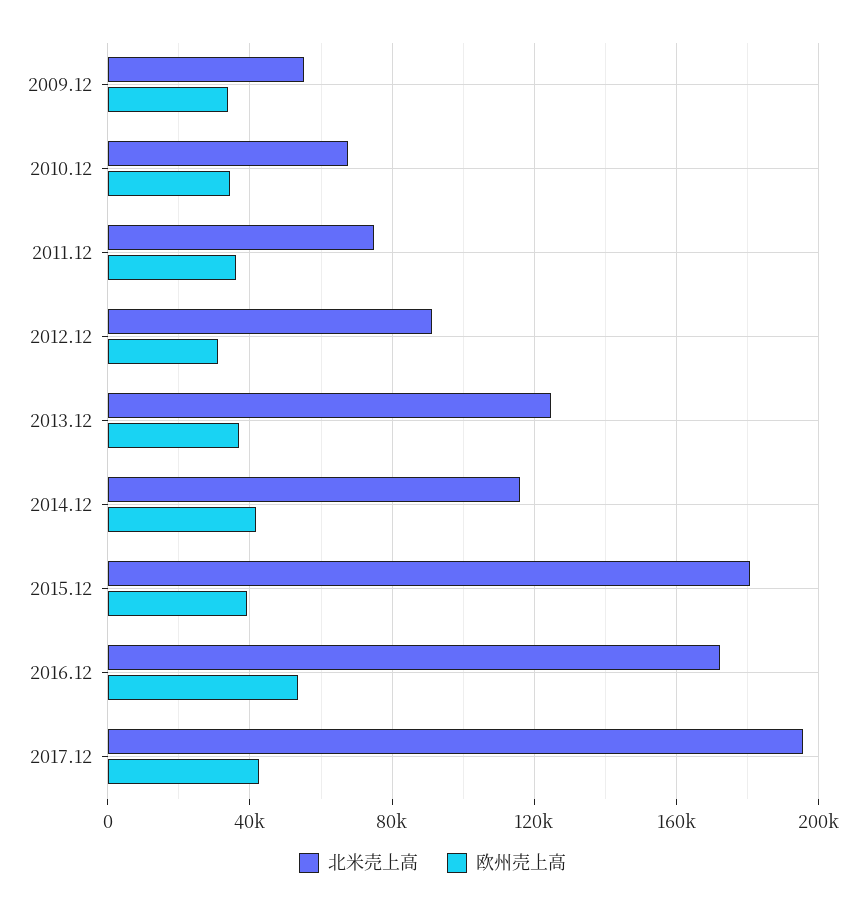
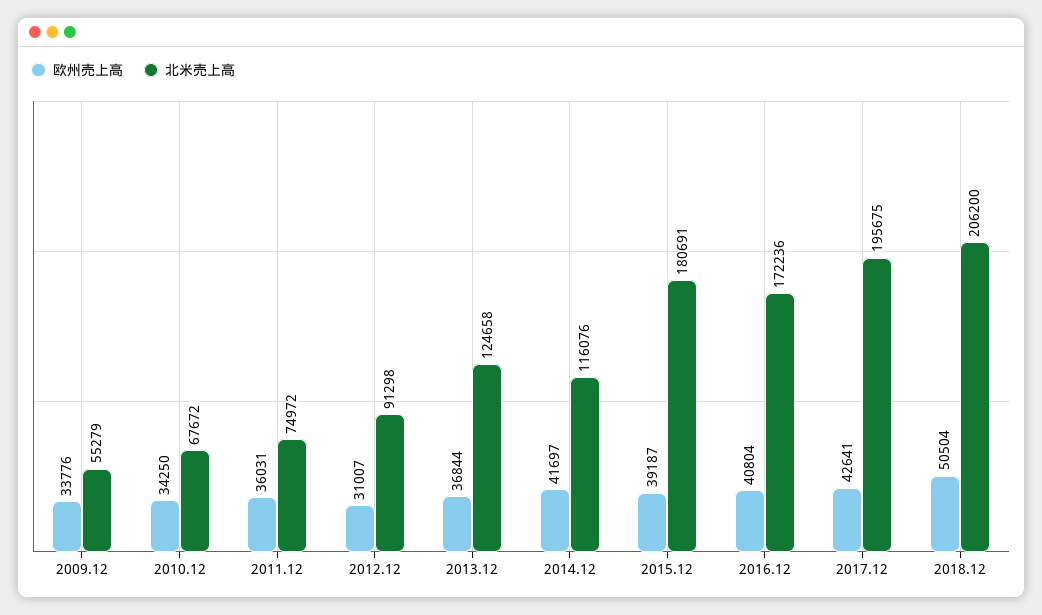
欧州売上高, 2016.12: 55000 -> 40804
欧州売上高, 2018.12: none -> 50504
北米売上高, 2018.12: none -> 206200

